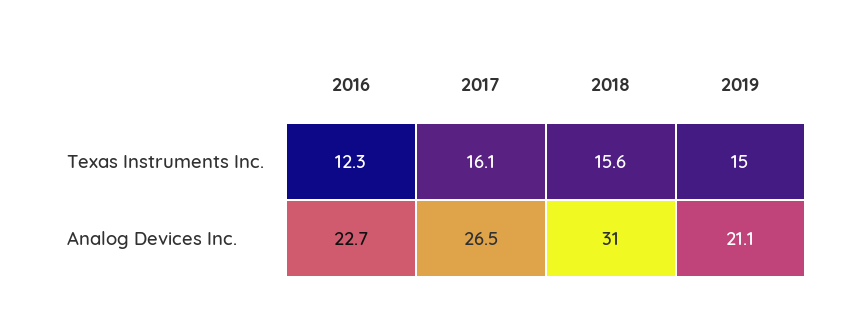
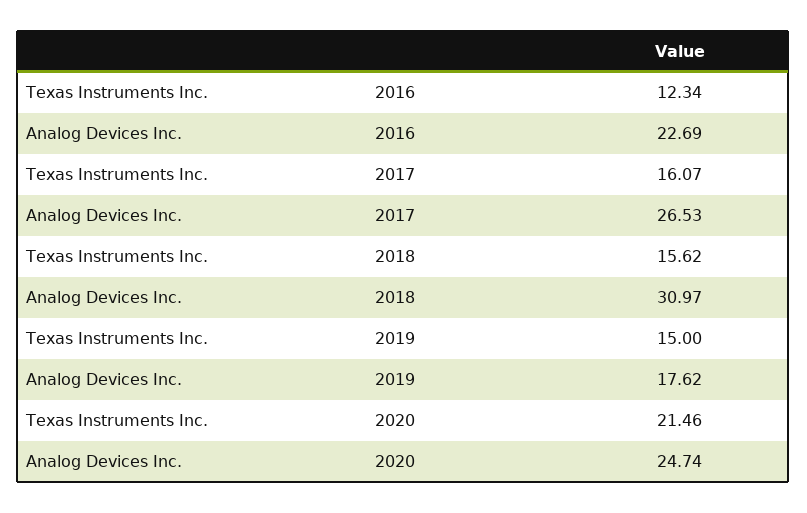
2019, Analog Devices Inc.: 21.1 -> 17.62
2020, Texas Instruments Inc.: none -> 21.46
2020, Analog Devices Inc.: none -> 24.74

